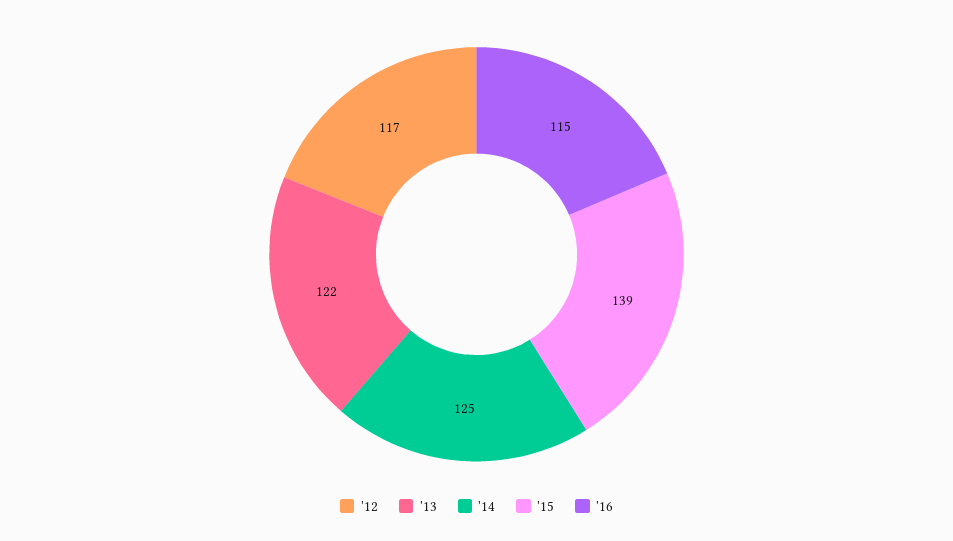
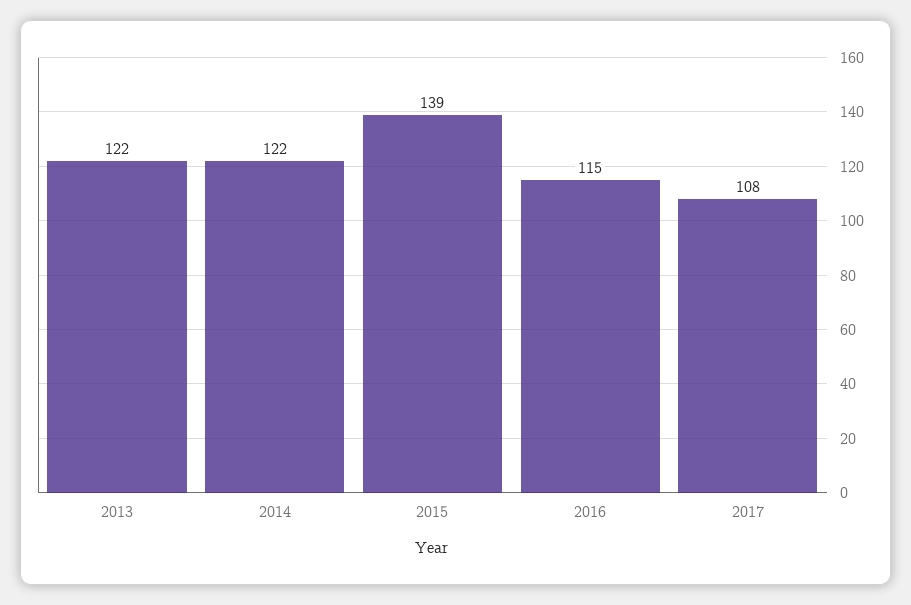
'12: 117 -> none
'14: 125 -> 122
2017: none -> 108

